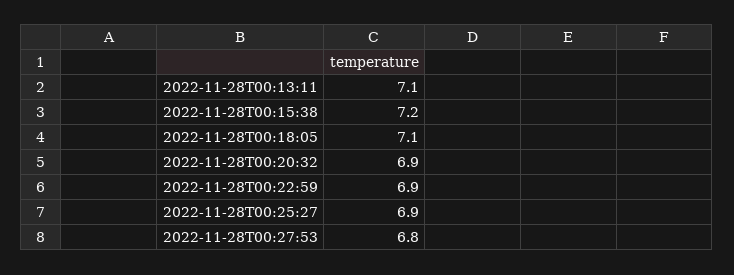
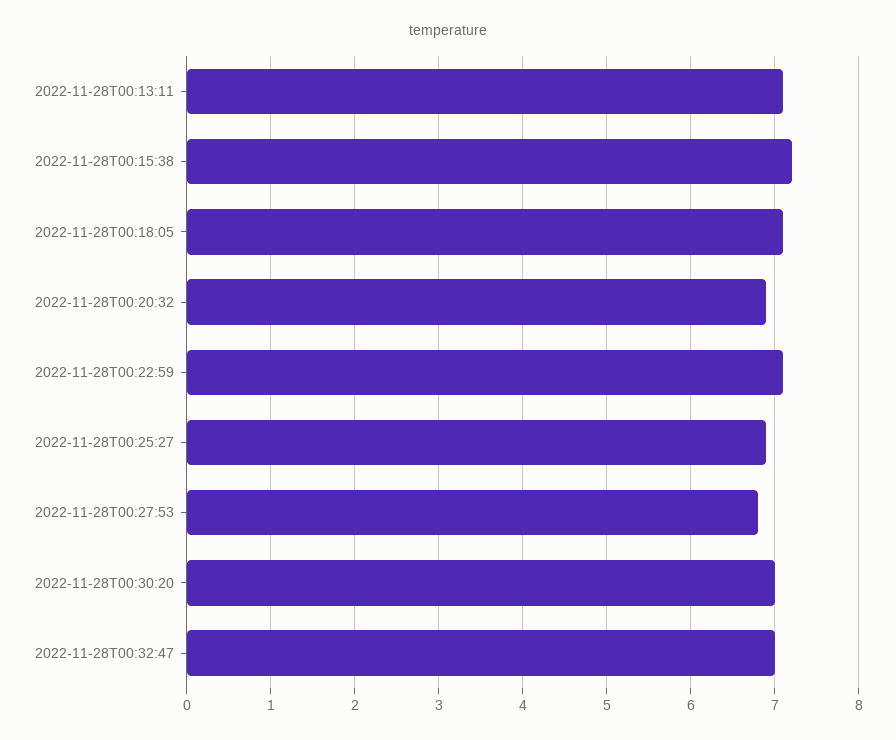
2022-11-28T00:22:59: 6.9 -> 7.1
2022-11-28T00:30:20: none -> 7
2022-11-28T00:32:47: none -> 7

